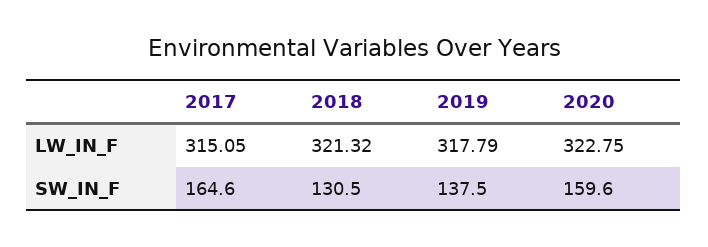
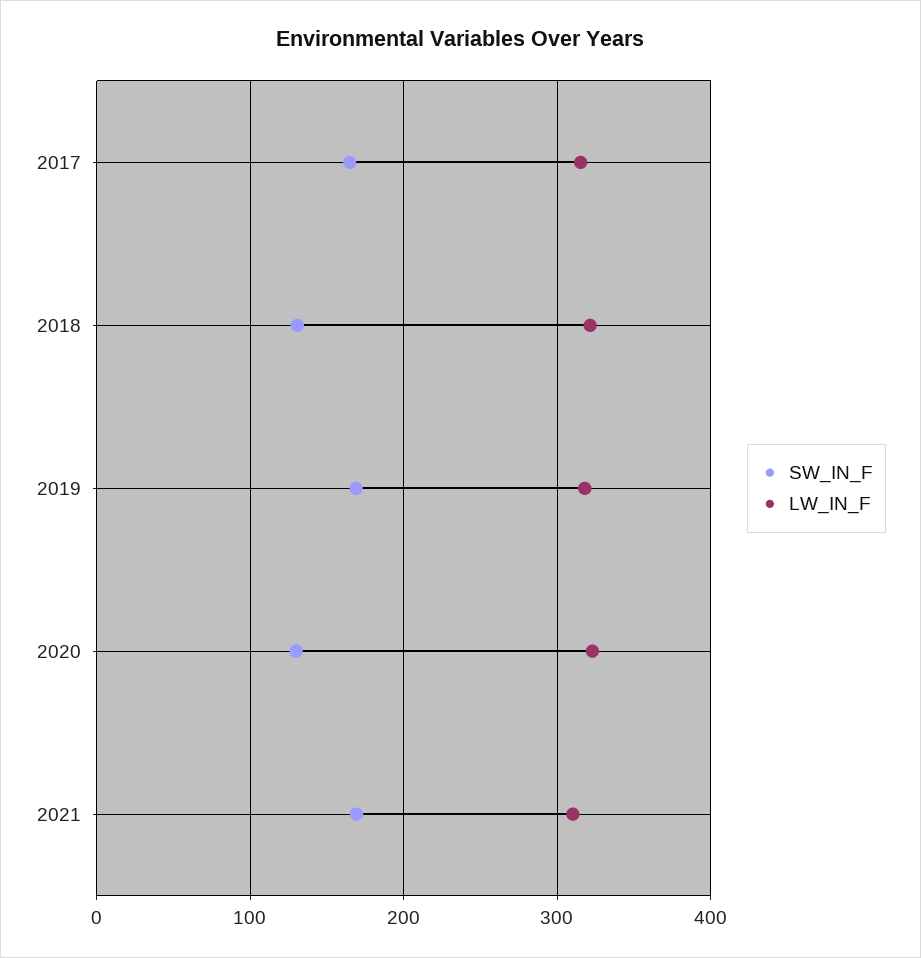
SW_IN_F, 2019: 137.5 -> 170
SW_IN_F, 2020: 159.6 -> 130
SW_IN_F, 2021: none -> 170
LW_IN_F, 2021: none -> 310

